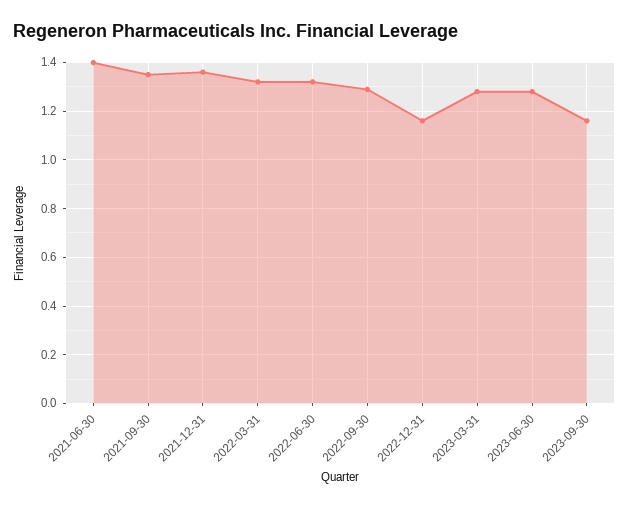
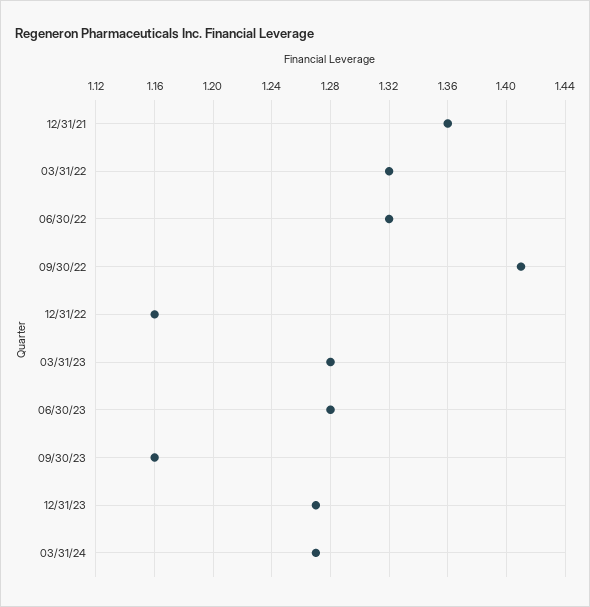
2021-06-30: 1.4 -> none
2021-09-30: 1.35 -> none
2022-09-30: 1.3 -> 1.41
12/31/23: none -> 1.27
03/31/24: none -> 1.27

